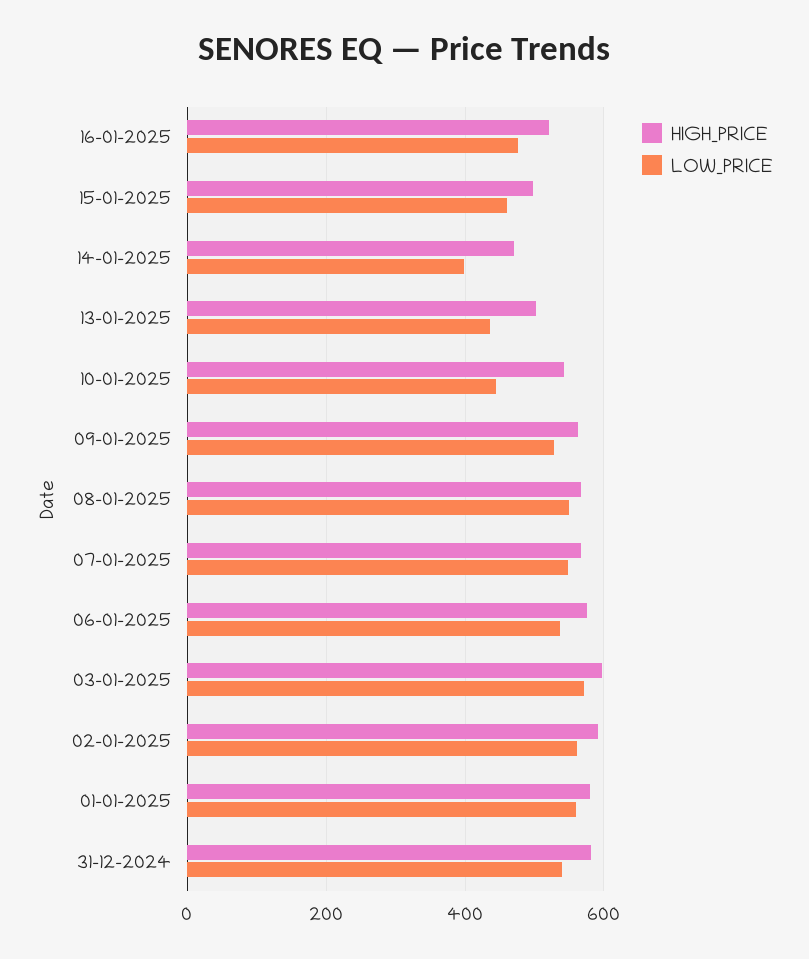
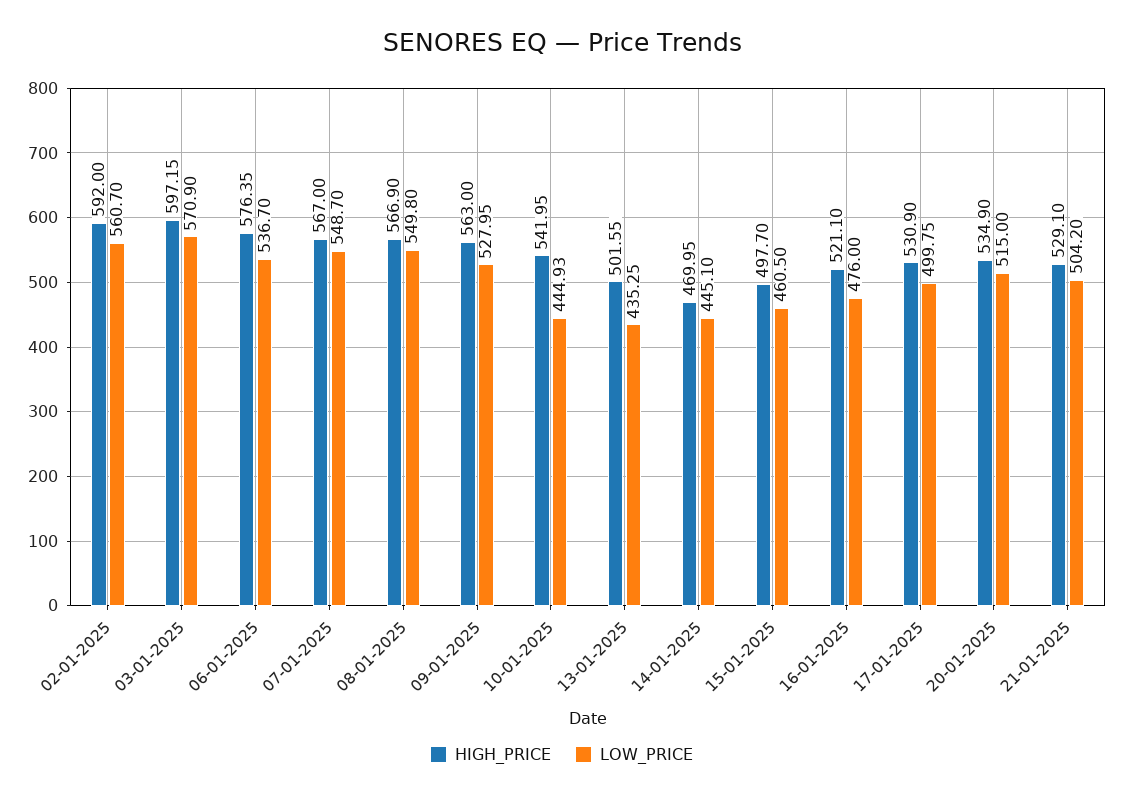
LOW_PRICE, 14-01-2025: 400 -> 445.1
HIGH_PRICE, 01-01-2025: 580 -> none
LOW_PRICE, 01-01-2025: 560 -> none
HIGH_PRICE, 31-12-2024: 580 -> none
LOW_PRICE, 31-12-2024: 540 -> none
HIGH_PRICE, 17-01-2025: none -> 530.9
LOW_PRICE, 17-01-2025: none -> 499.75
HIGH_PRICE, 20-01-2025: none -> 534.9
LOW_PRICE, 20-01-2025: none -> 515
HIGH_PRICE, 21-01-2025: none -> 529.1
LOW_PRICE, 21-01-2025: none -> 504.2

